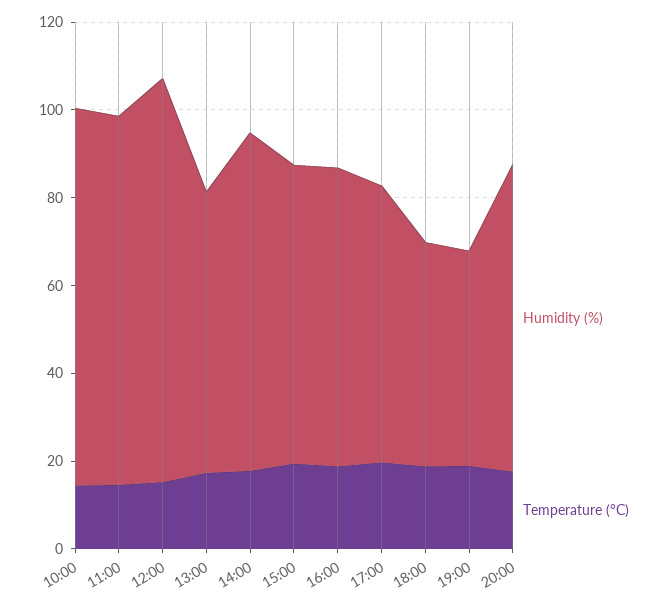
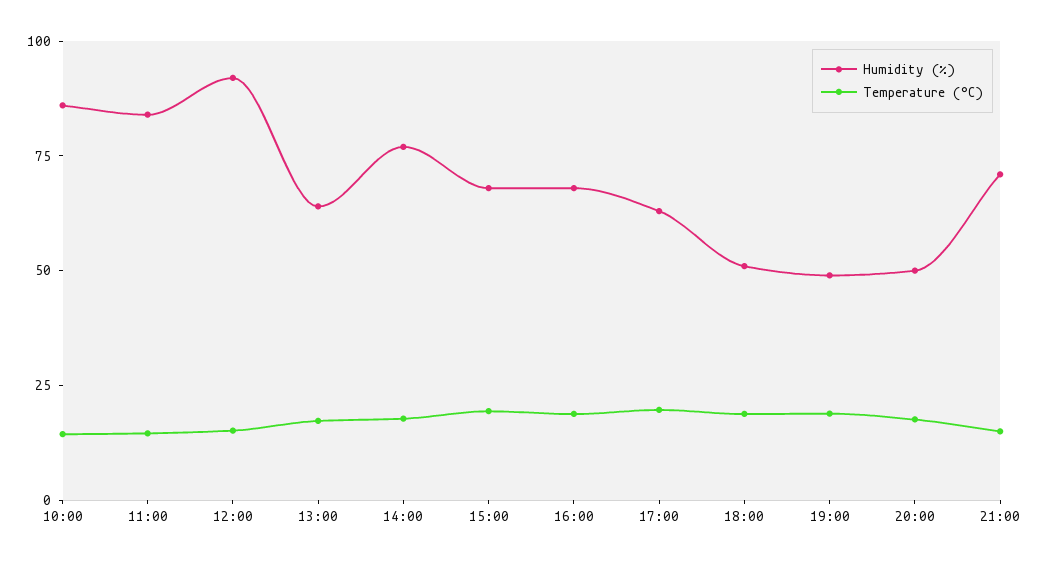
Humidity (%), 20:00: 70 -> 50
Humidity (%), 21:00: none -> 70
Temperature (°C), 21:00: none -> 15

